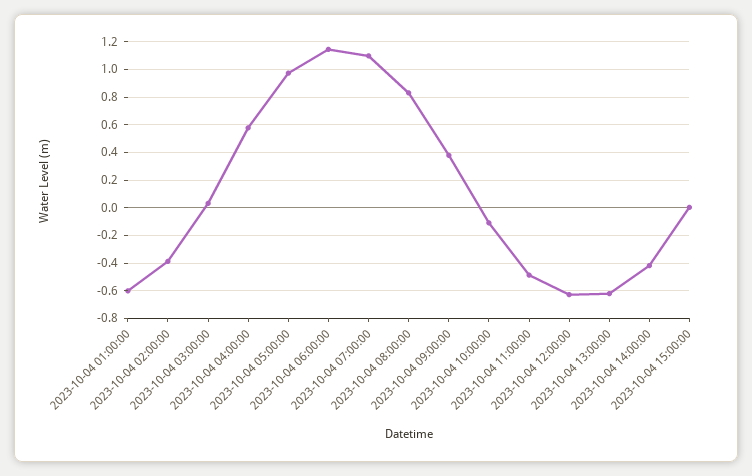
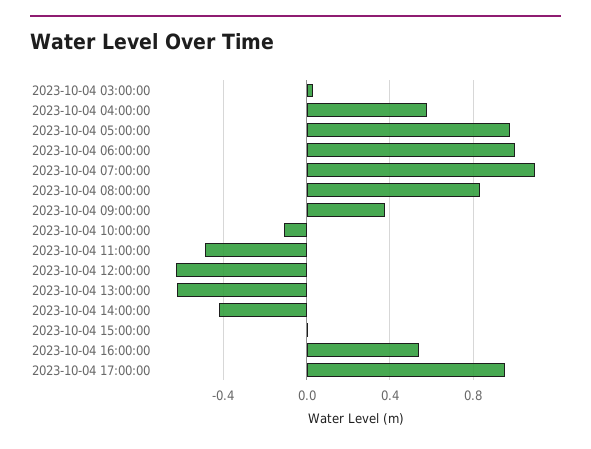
2023-10-04 01:00:00: -0.6 -> none
2023-10-04 02:00:00: -0.4 -> none
2023-10-04 06:00:00: 1.15 -> 1
2023-10-04 16:00:00: none -> 0.55
2023-10-04 17:00:00: none -> 0.95

